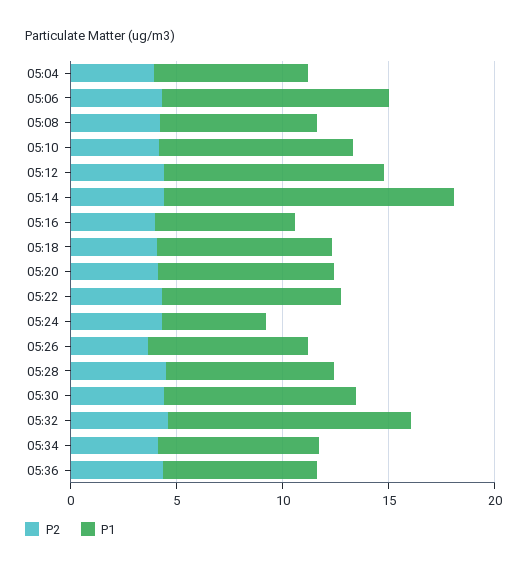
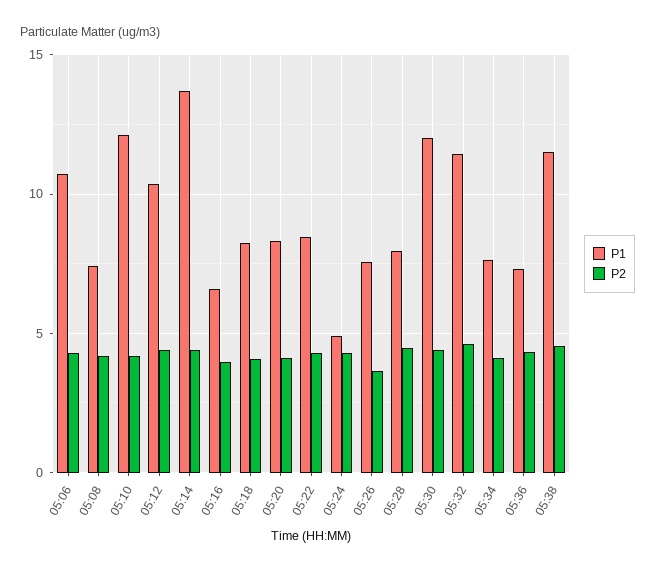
P2, 05:04: 4 -> none
P1, 05:04: 7 -> none
P1, 05:10: 9 -> 12
P1, 05:30: 9 -> 12
P1, 05:38: none -> 11.5
P2, 05:38: none -> 4.5

